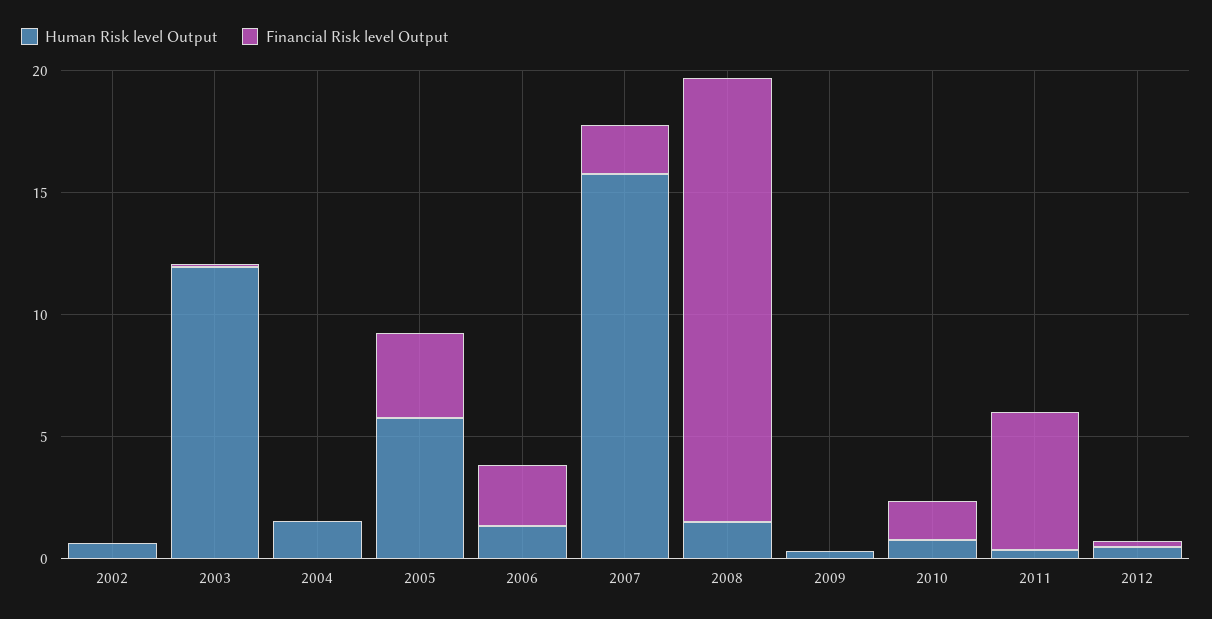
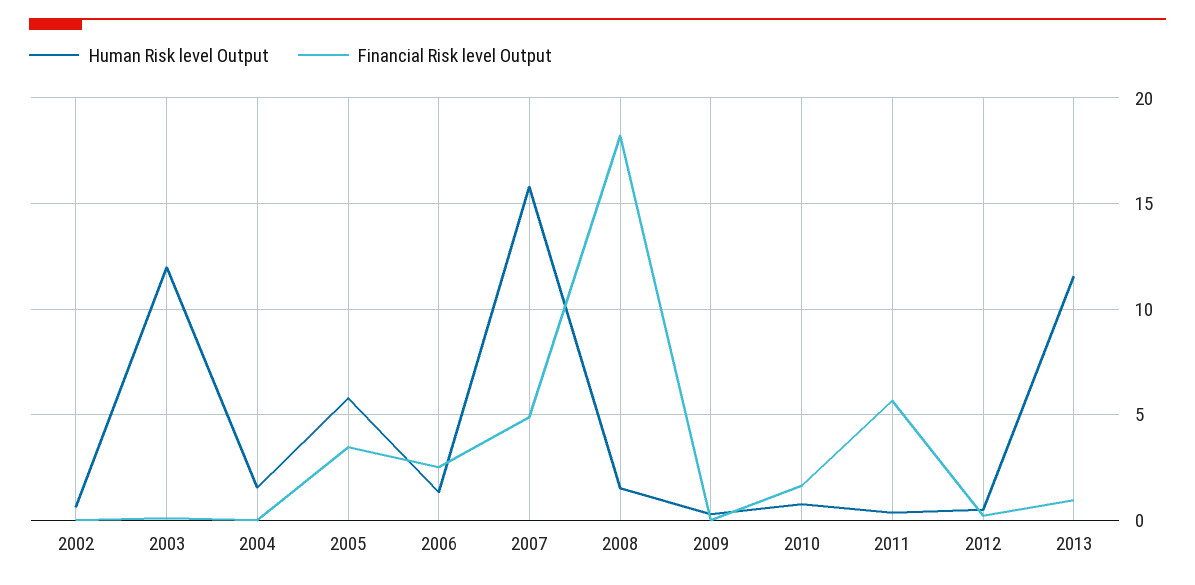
Financial Risk level Output, 2007: 2 -> 5
Human Risk level Output, 2013: none -> 11.5
Financial Risk level Output, 2013: none -> 1

